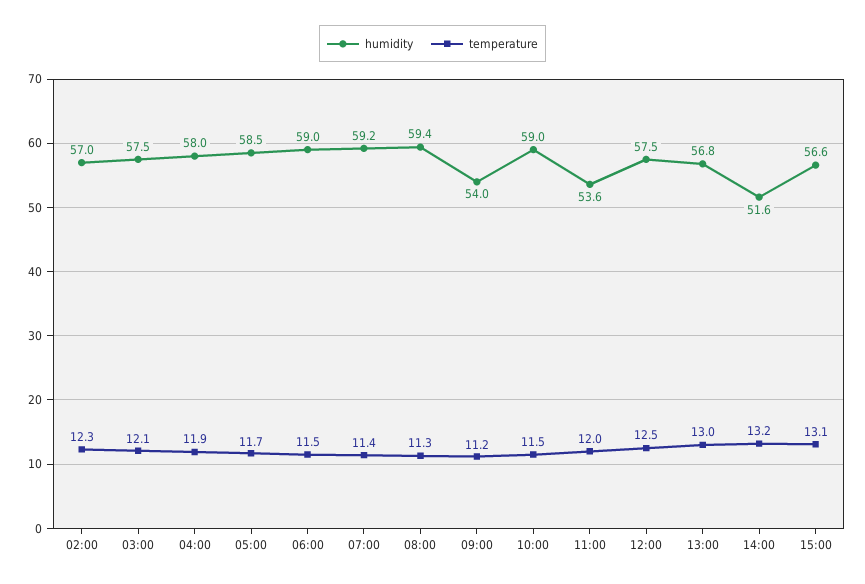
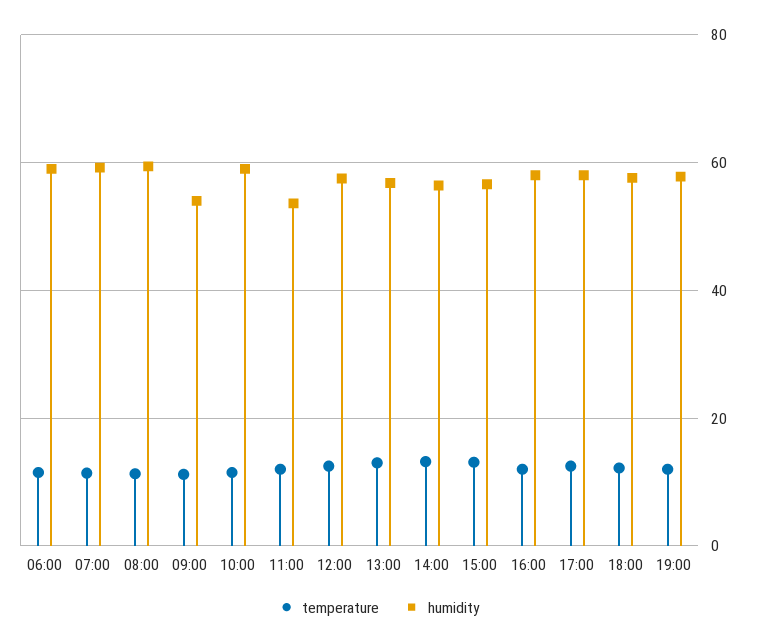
humidity, 02:00: 57 -> none
temperature, 02:00: 12.3 -> none
humidity, 03:00: 57.5 -> none
temperature, 03:00: 12.1 -> none
humidity, 04:00: 58 -> none
temperature, 04:00: 11.9 -> none
humidity, 05:00: 58.5 -> none
temperature, 05:00: 11.7 -> none
humidity, 14:00: 51.6 -> 56
temperature, 16:00: none -> 12
humidity, 16:00: none -> 58
temperature, 17:00: none -> 12
humidity, 17:00: none -> 58
temperature, 18:00: none -> 12
humidity, 18:00: none -> 58
temperature, 19:00: none -> 12
humidity, 19:00: none -> 58

